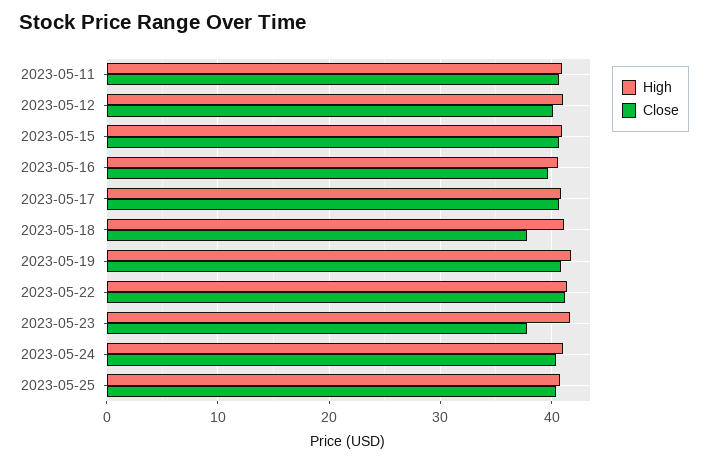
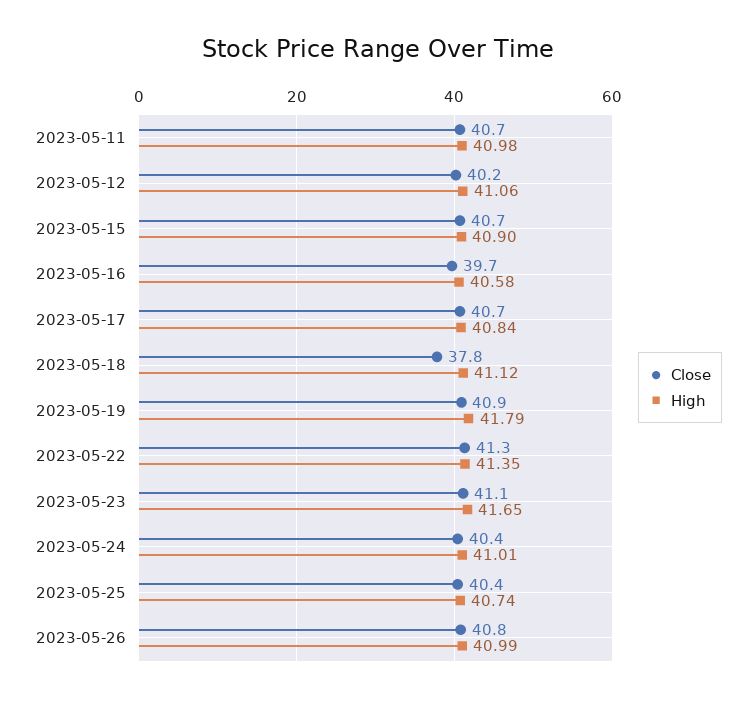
Close, 2023-05-23: 38 -> 41.1
Close, 2023-05-26: none -> 40.8
High, 2023-05-26: none -> 40.99

